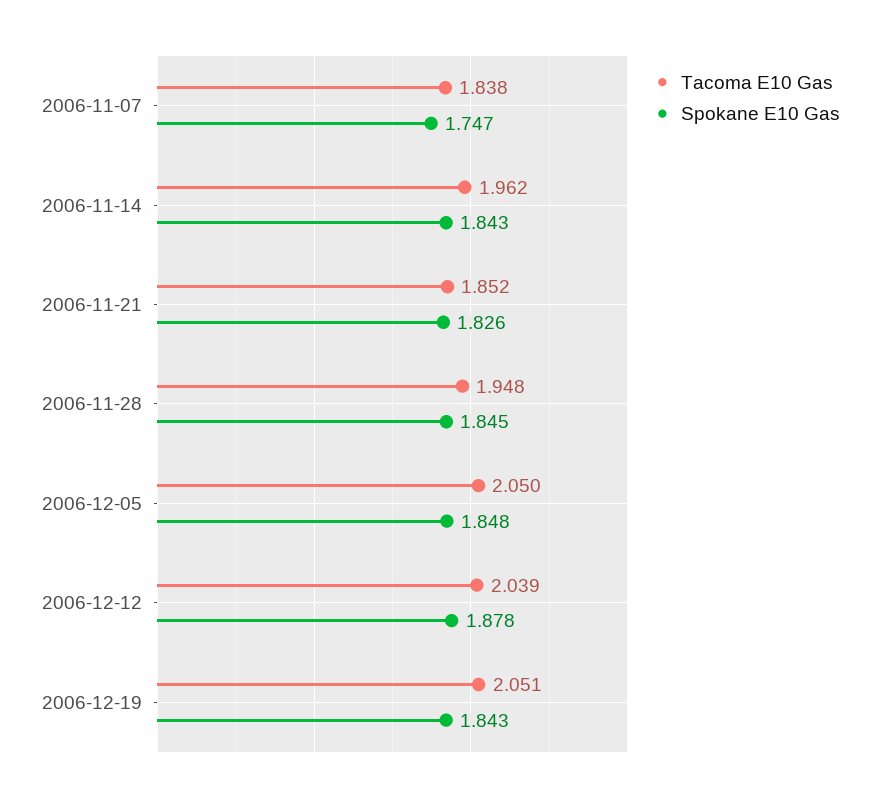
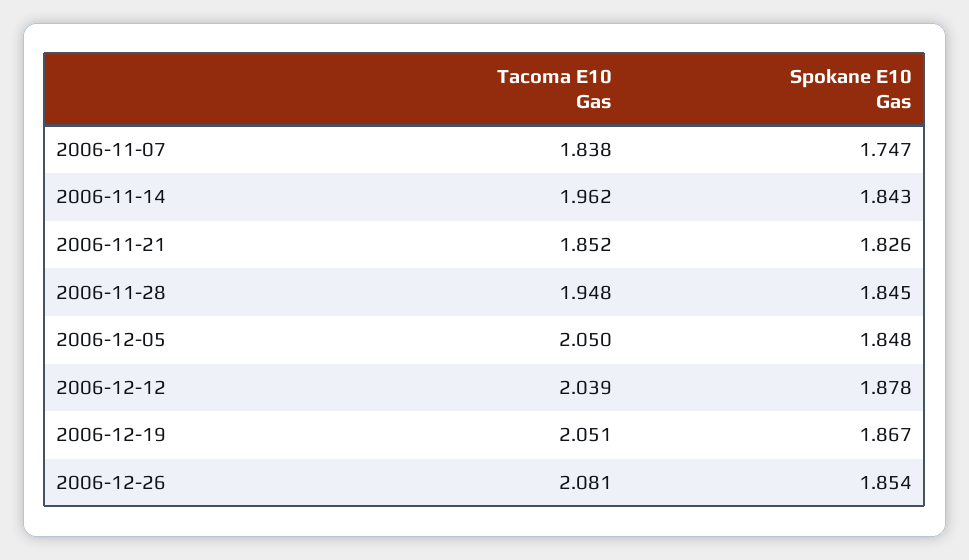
Spokane E10 Gas, 2006-12-19: 1.843 -> 1.867
Tacoma E10 Gas, 2006-12-26: none -> 2.081
Spokane E10 Gas, 2006-12-26: none -> 1.854

